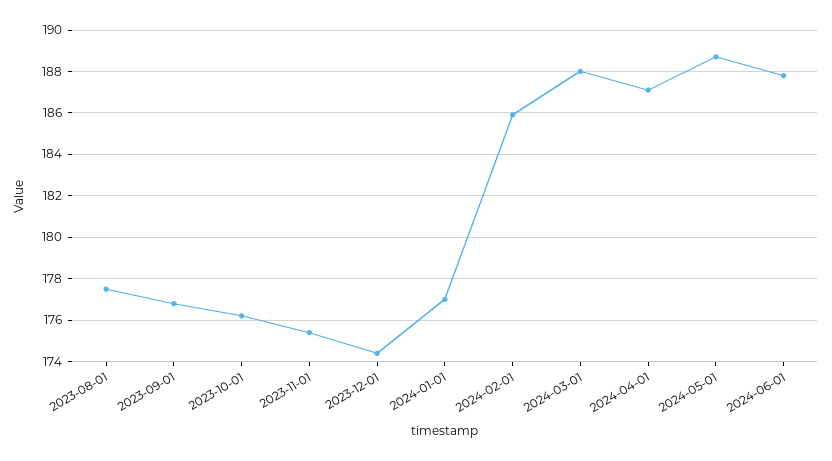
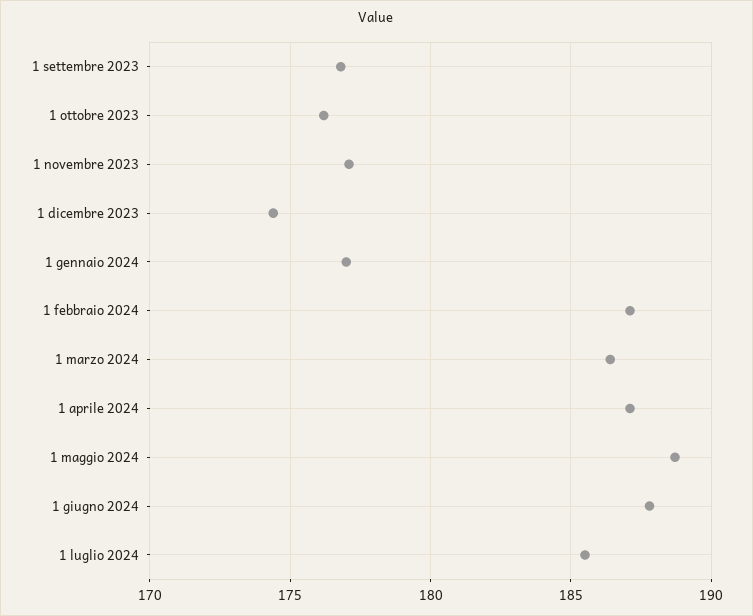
2023-08-01: 177.5 -> none
2023-11-01: 175.5 -> 177
2024-02-01: 186 -> 187
2024-03-01: 188 -> 186.5
1 luglio 2024: none -> 185.5

